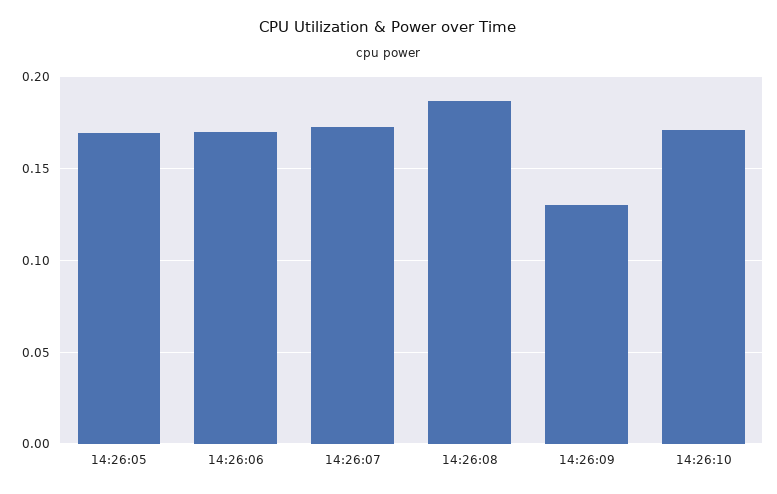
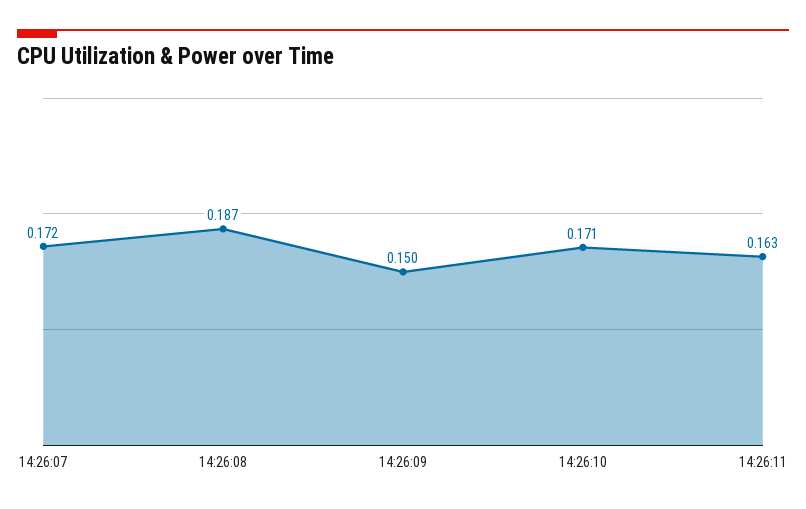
14:26:05: 0.17 -> none
14:26:06: 0.17 -> none
14:26:09: 0.13 -> 0.15
14:26:11: none -> 0.163

